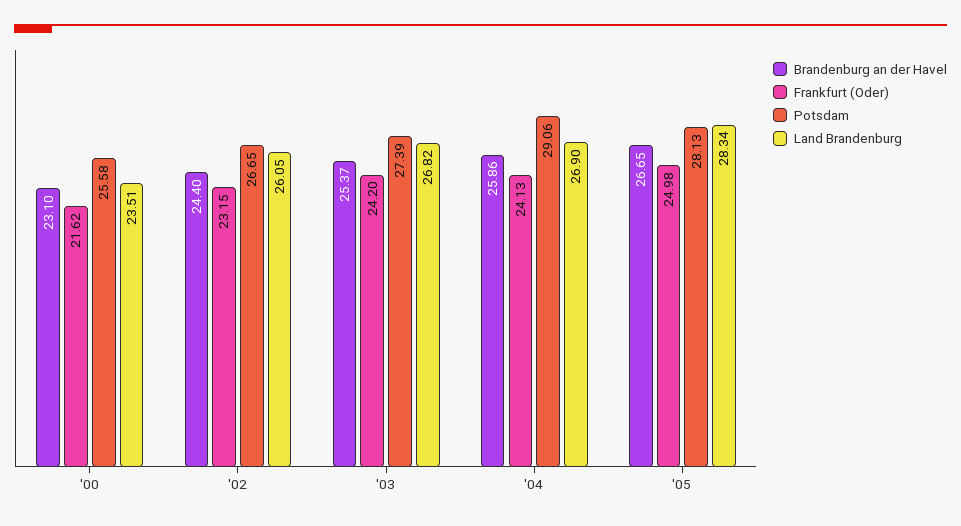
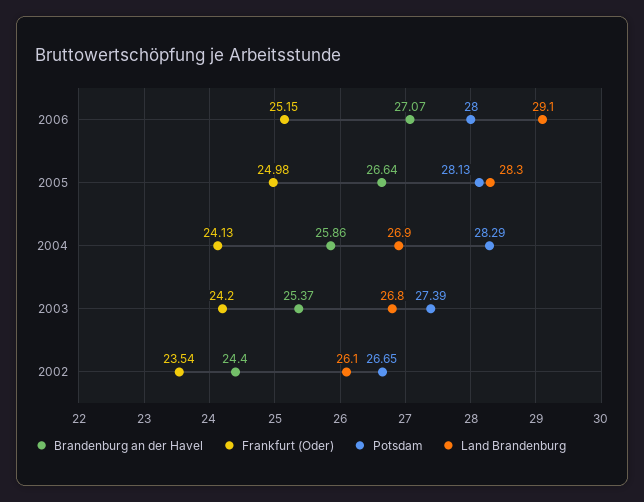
Brandenburg an der Havel, '00: 23.1 -> none
Frankfurt (Oder), '00: 21.62 -> none
Potsdam, '00: 25.58 -> none
Land Brandenburg, '00: 23.51 -> none
Frankfurt (Oder), '02: 23.15 -> 23.54
Potsdam, '04: 29.06 -> 28.29
Brandenburg an der Havel, '05: 26.65 -> 26.64
Brandenburg an der Havel, 2006: none -> 27.07
Frankfurt (Oder), 2006: none -> 25.15
Potsdam, 2006: none -> 28
Land Brandenburg, 2006: none -> 29.1

